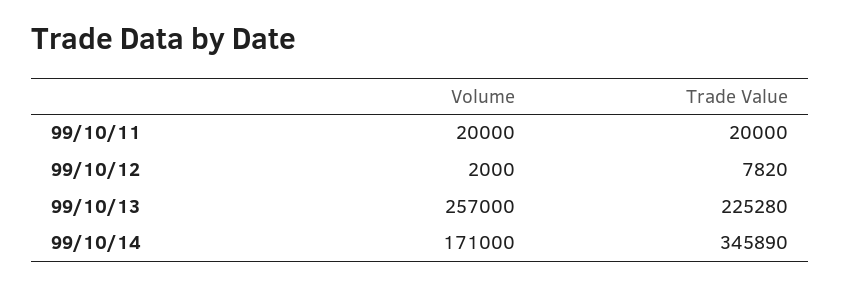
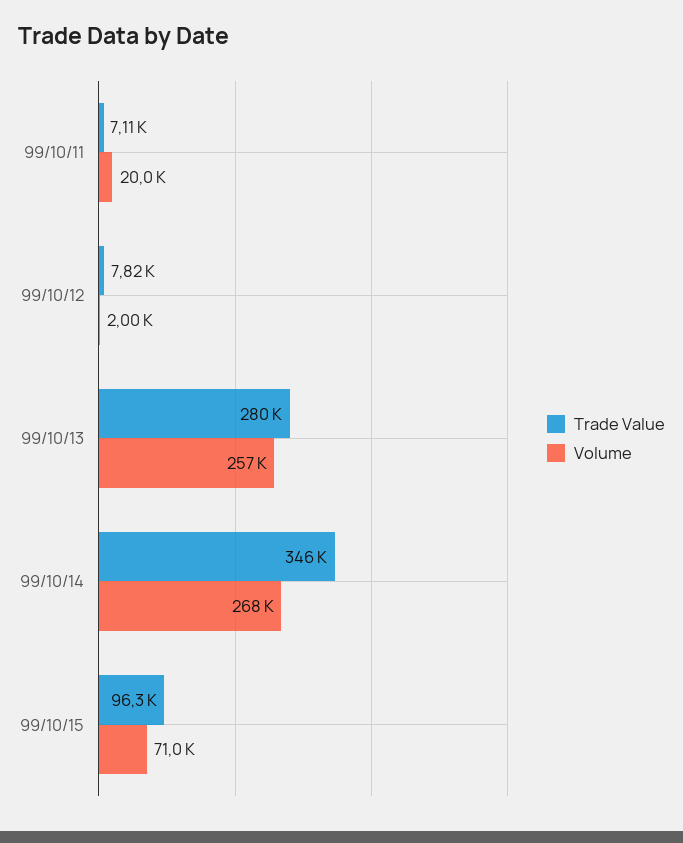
Trade Value, 99/10/11: 20000 -> 7110
Trade Value, 99/10/13: 225280 -> 280000
Volume, 99/10/14: 171000 -> 268000
Trade Value, 99/10/15: none -> 96300
Volume, 99/10/15: none -> 71000

